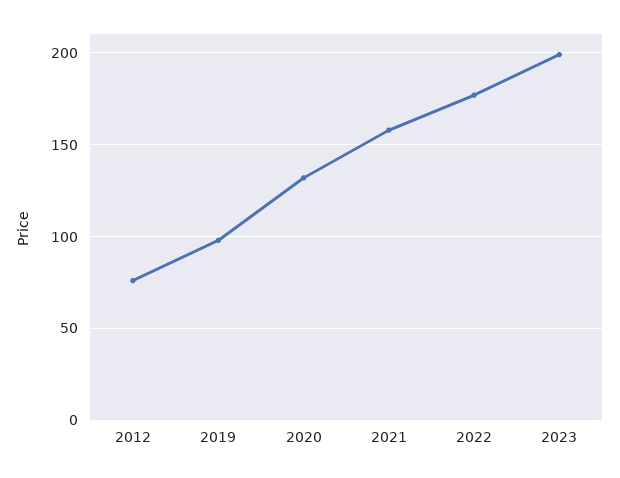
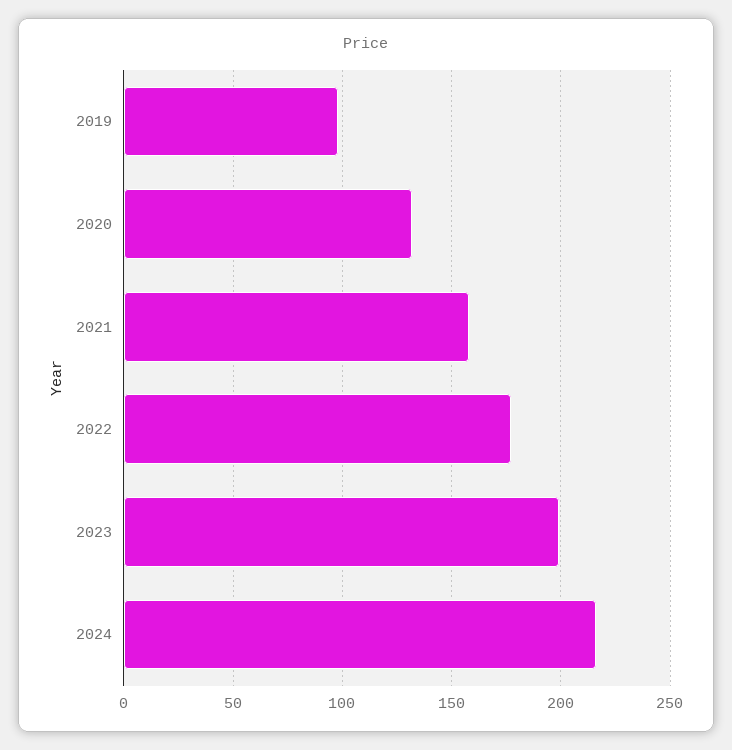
2012: 75 -> none
2024: none -> 215

